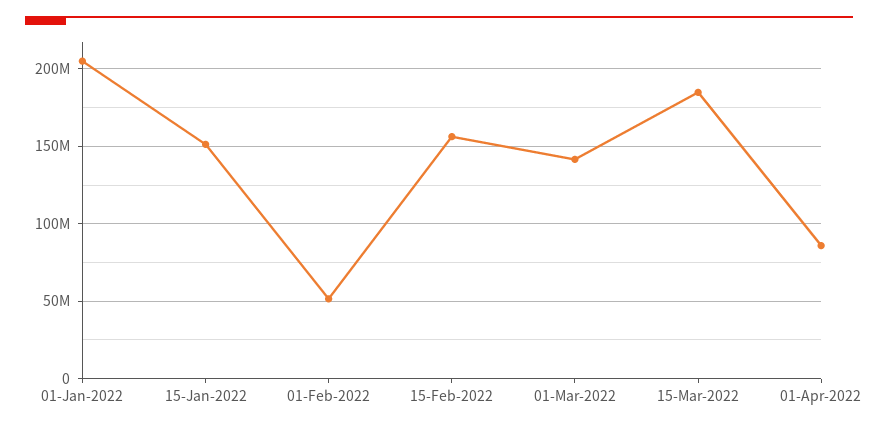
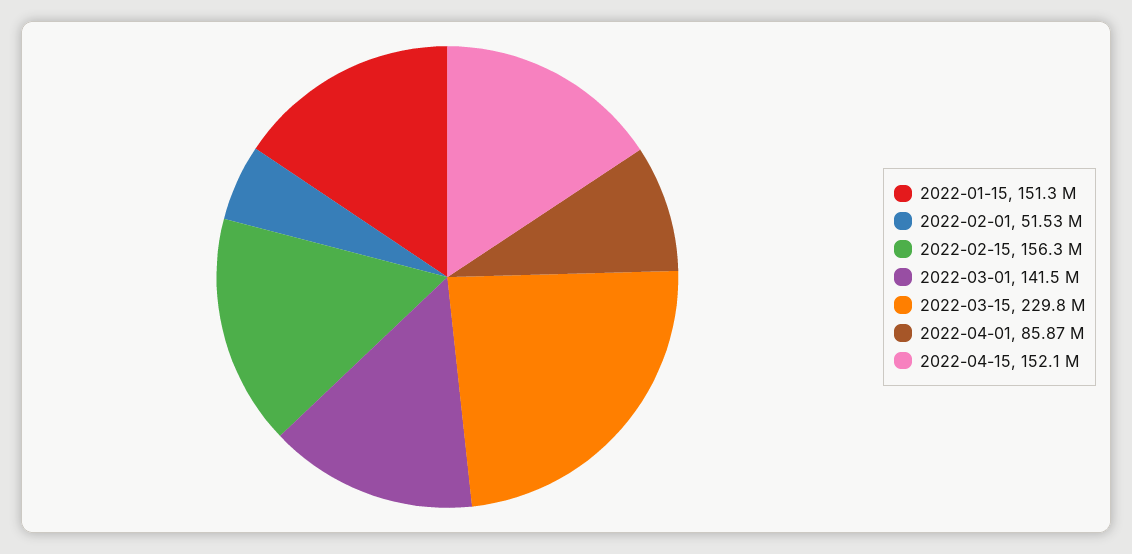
01-Jan-2022: 205000000 -> none
15-Mar-2022: 185000000 -> 229800000
2022-04-15: none -> 152100000

